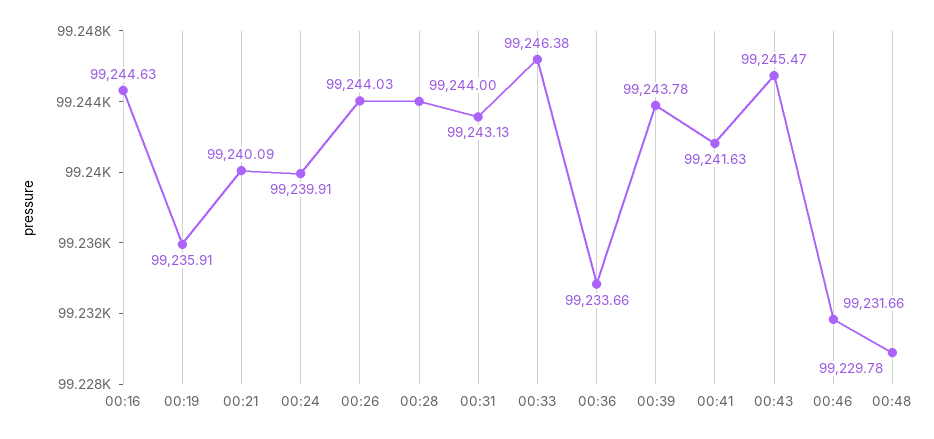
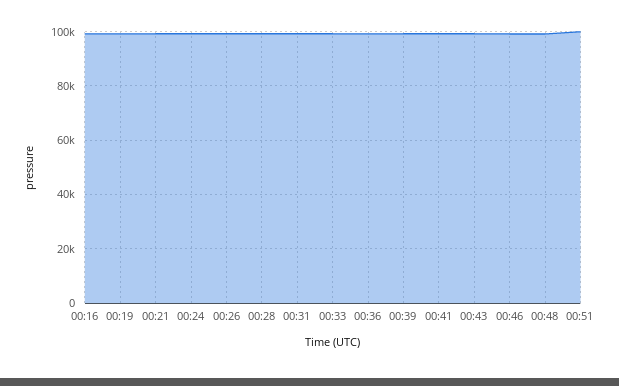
00:51: none -> 100000

